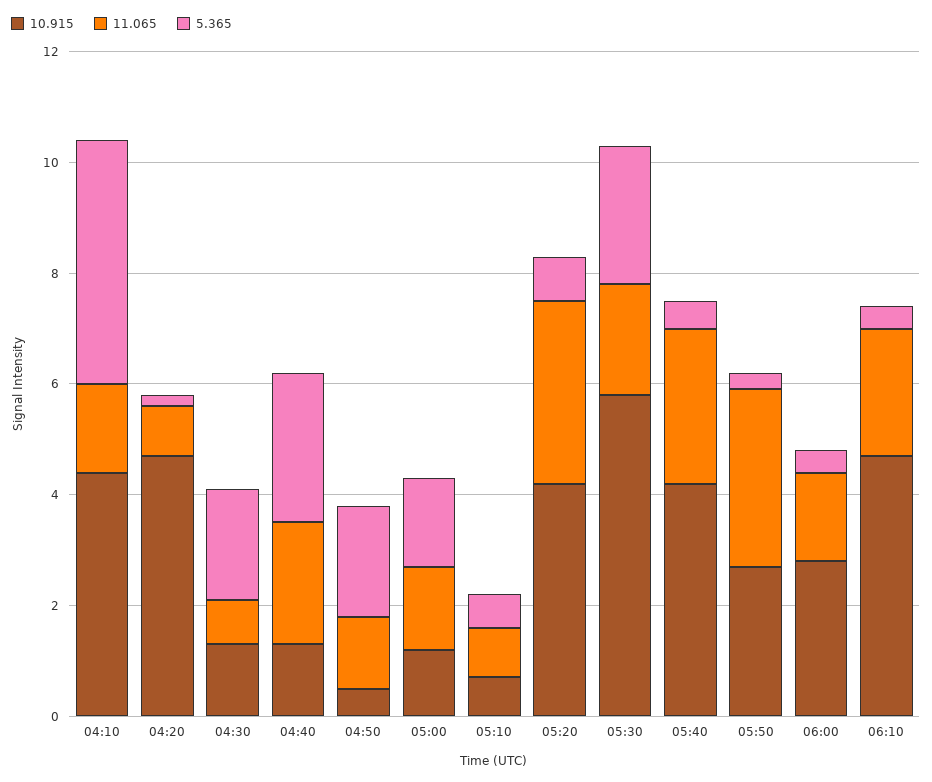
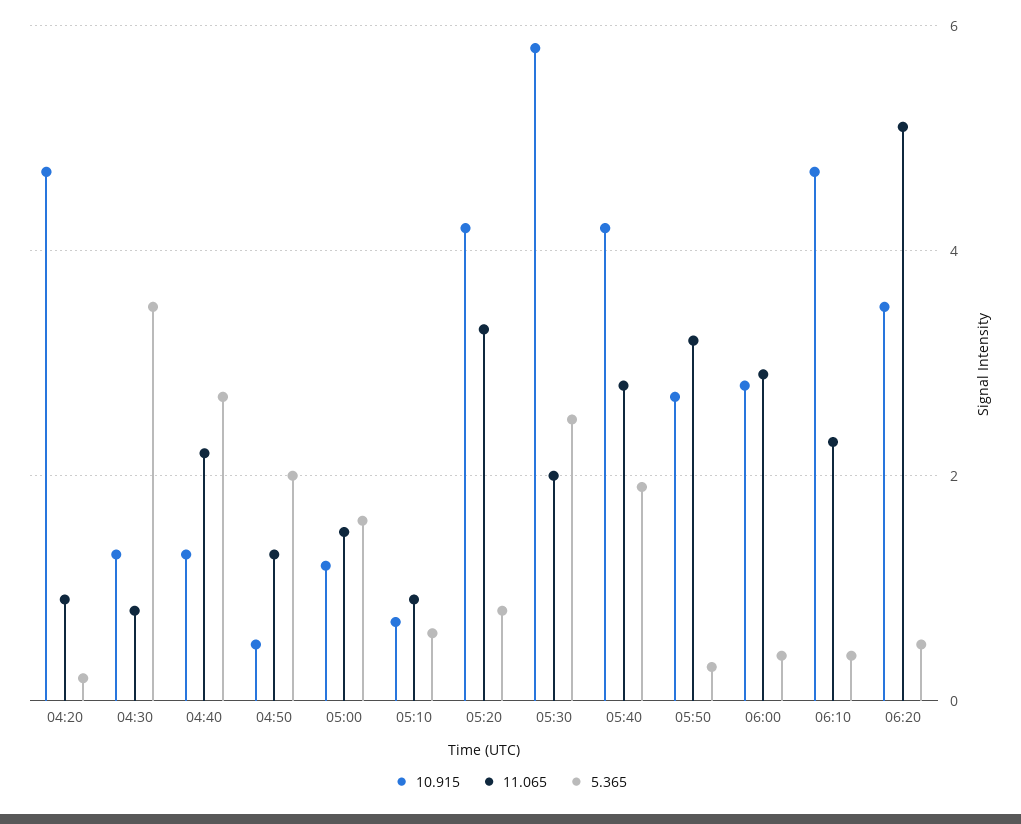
10.915, 04:10: 4.5 -> none
11.065, 04:10: 1.5 -> none
5.365, 04:10: 4.5 -> none
5.365, 04:30: 2 -> 3.5
5.365, 05:40: 0.5 -> 2
11.065, 06:00: 1.5 -> 3
10.915, 06:20: none -> 3.5
11.065, 06:20: none -> 5
5.365, 06:20: none -> 0.5

